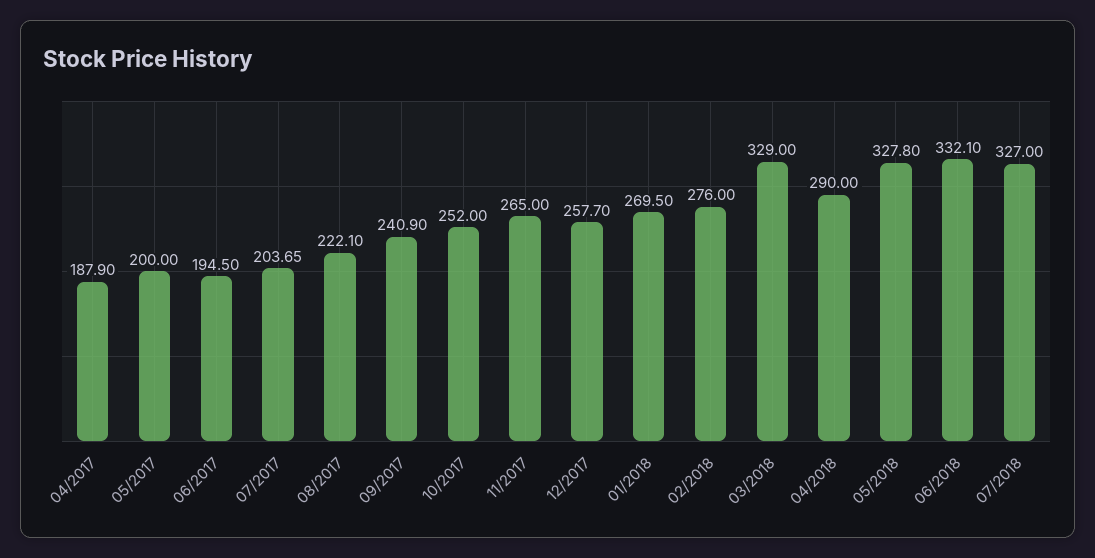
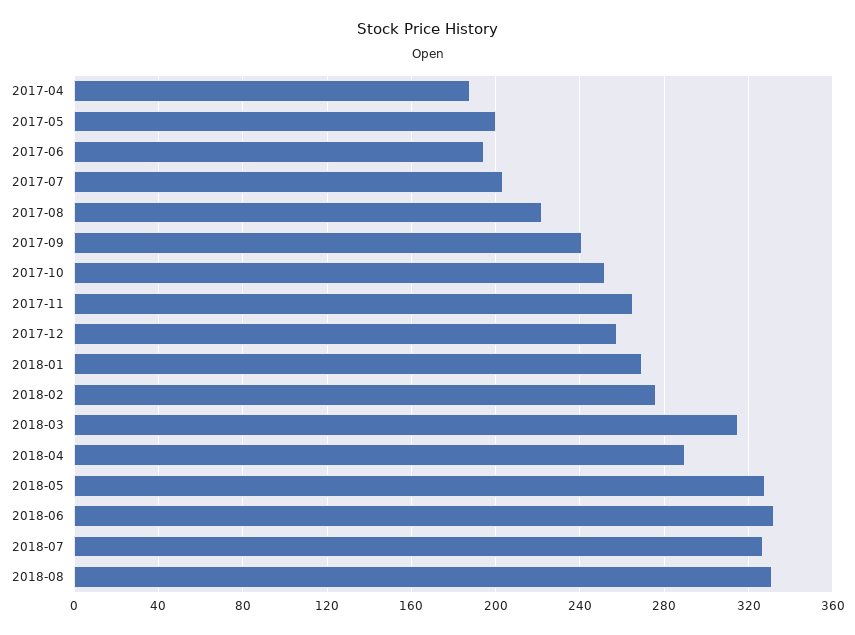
03/2018: 329 -> 315
2018-08: none -> 330

